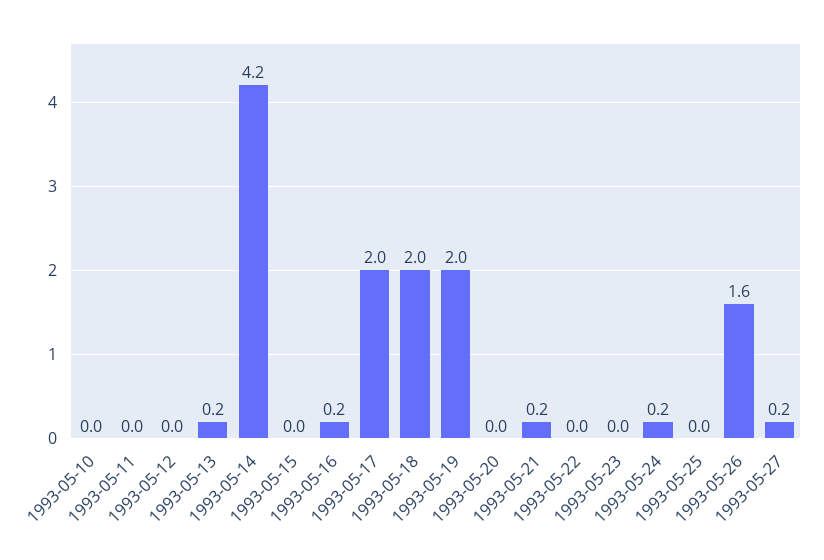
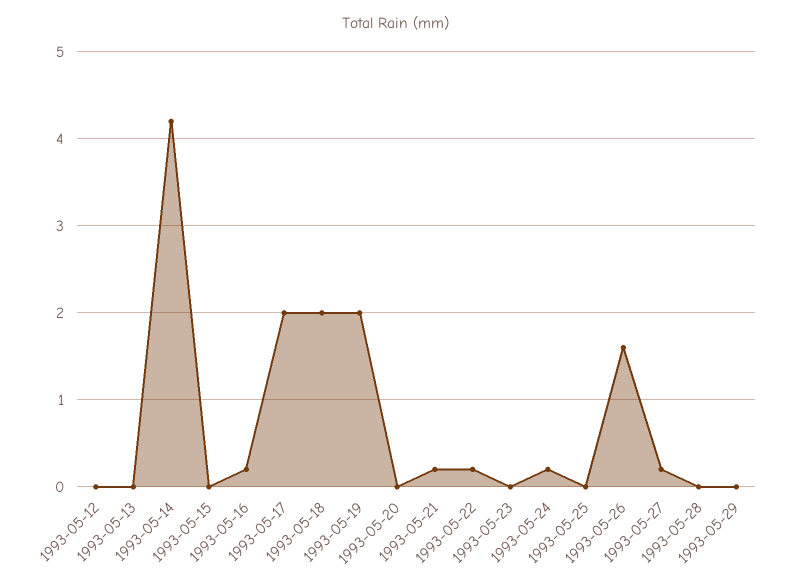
1993-05-10: 0 -> none
1993-05-11: 0 -> none
1993-05-13: 0.2 -> 0
1993-05-22: 0 -> 0.2
1993-05-28: none -> 0
1993-05-29: none -> 0

